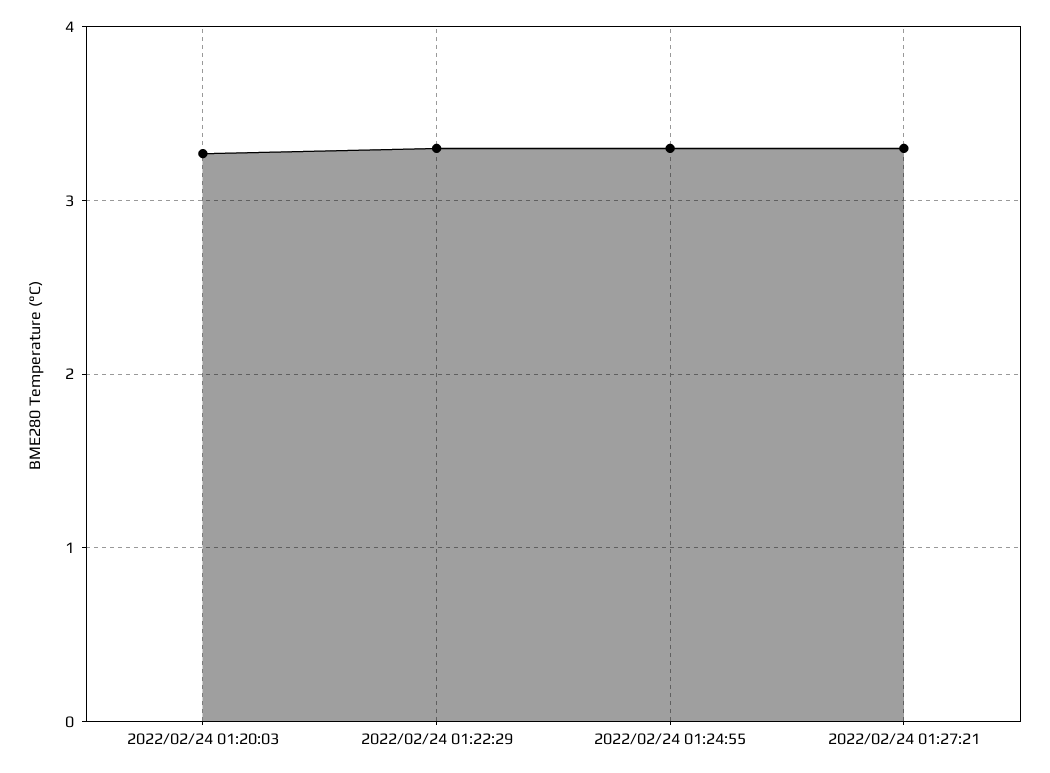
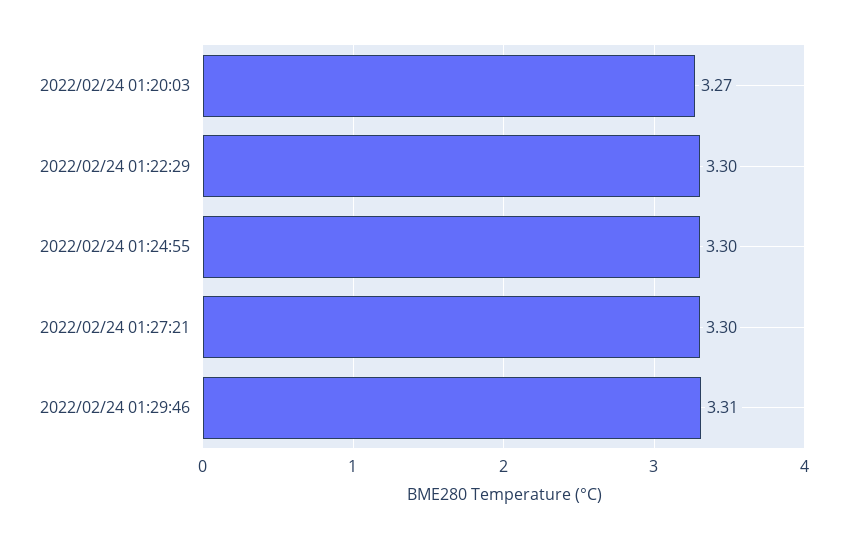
2022/02/24 01:29:46: none -> 3.31

